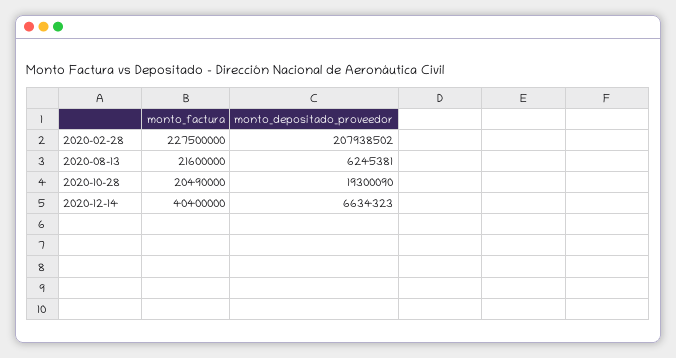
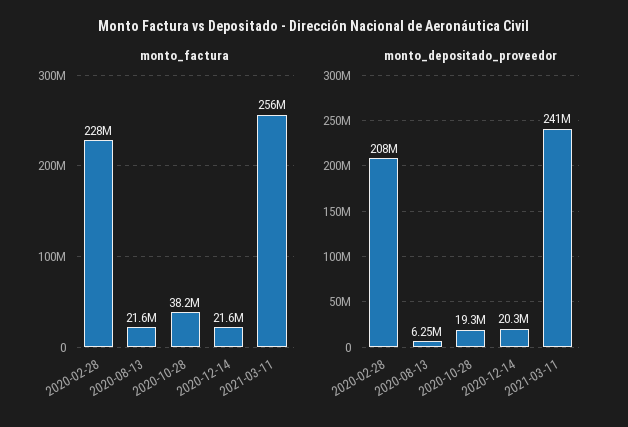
monto_factura, 2020-10-28: 20490000 -> 38200000
monto_factura, 2020-12-14: 40400000 -> 21600000
monto_depositado_proveedor, 2020-12-14: 6634323 -> 20300000
monto_factura, 2021-03-11: none -> 256000000
monto_depositado_proveedor, 2021-03-11: none -> 241000000

